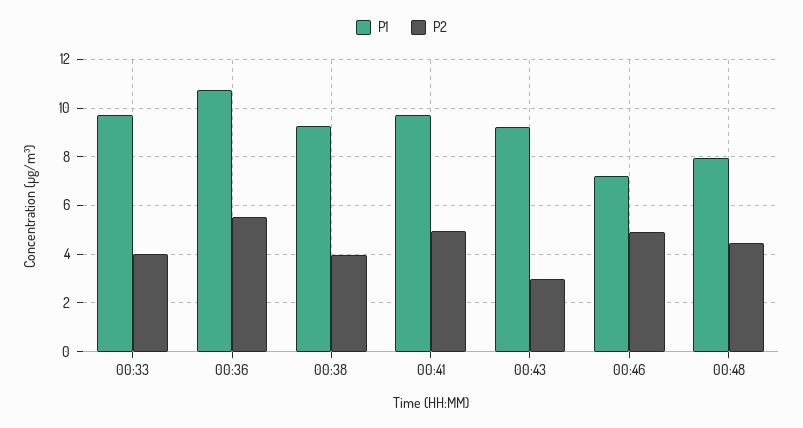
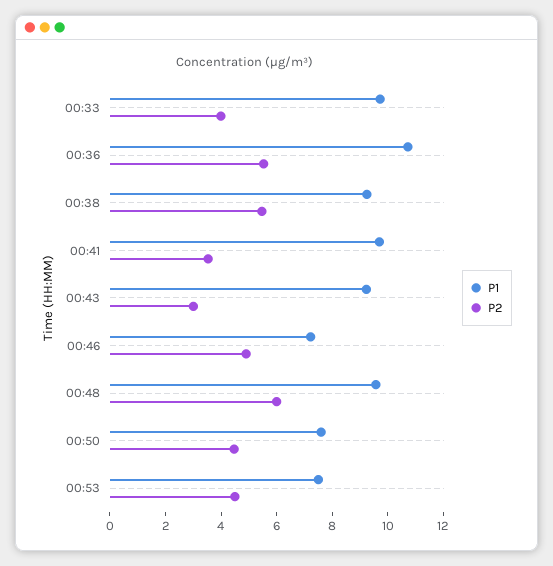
P2, 00:38: 4 -> 5.5
P2, 00:41: 5 -> 3.5
P1, 00:48: 8 -> 9.5
P2, 00:48: 4.5 -> 6
P1, 00:50: none -> 7.5
P2, 00:50: none -> 4.5
P1, 00:53: none -> 7.5
P2, 00:53: none -> 4.5

